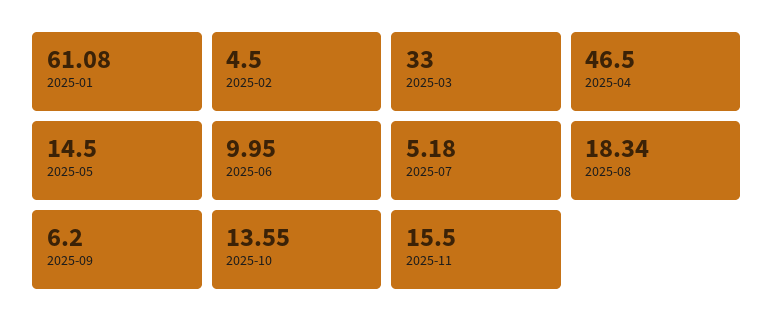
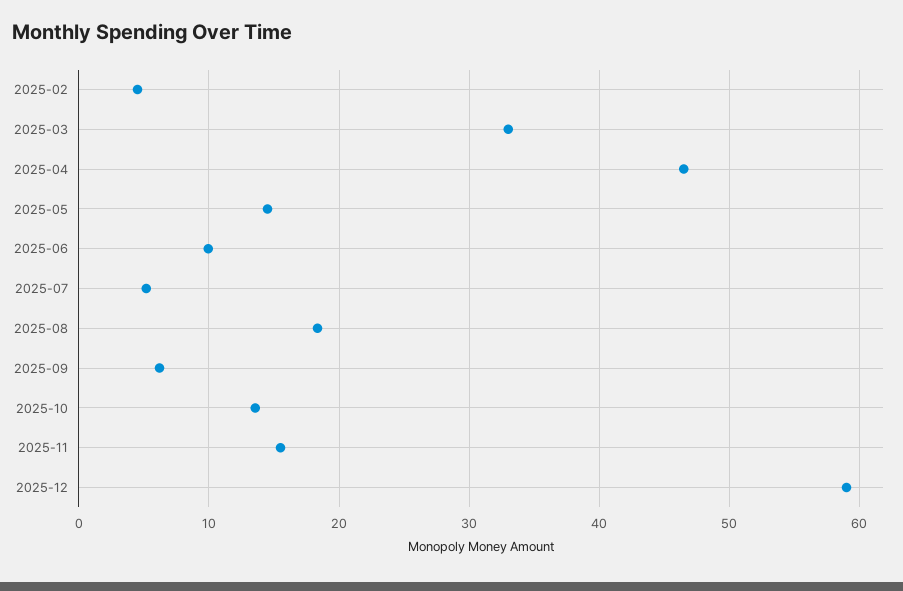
2025-01: 61.08 -> none
2025-12: none -> 59

